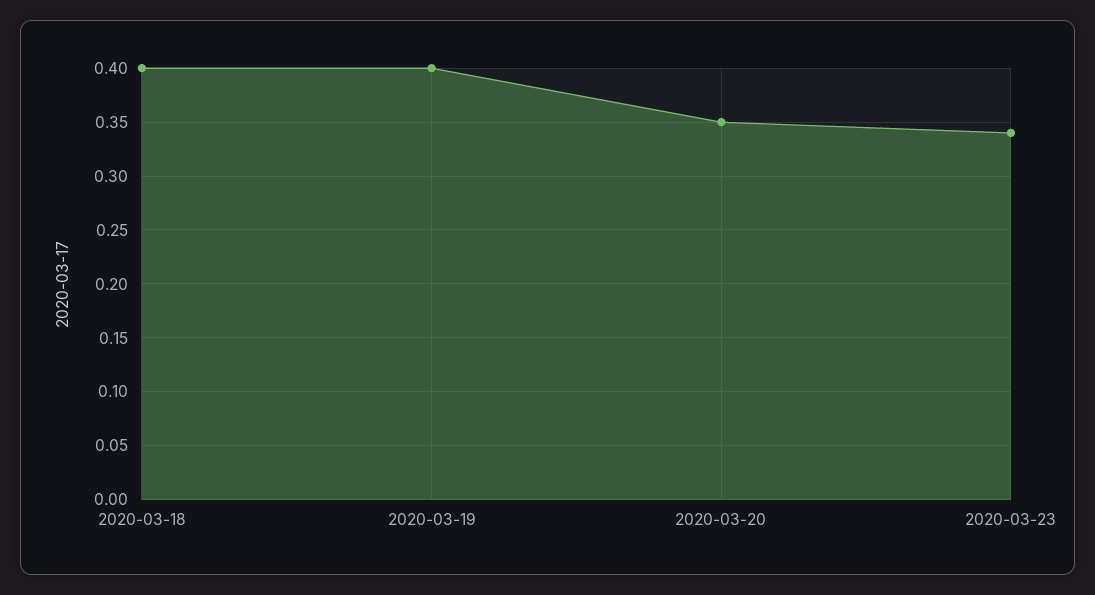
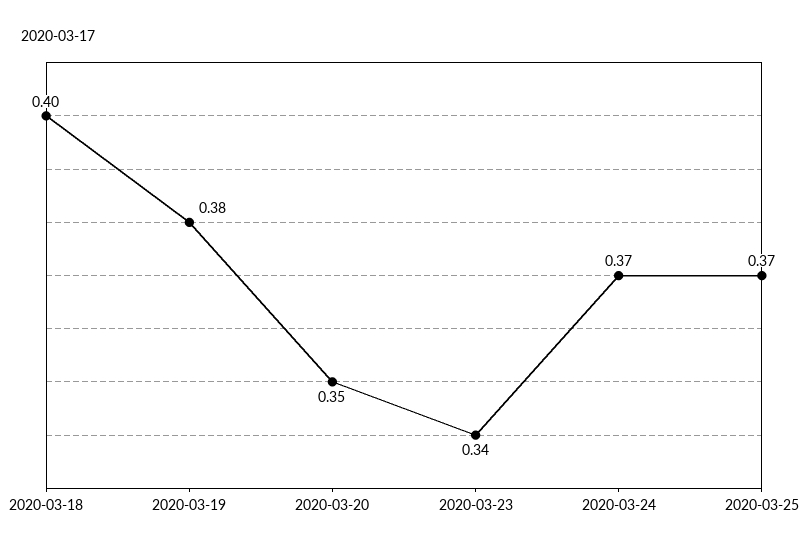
2020-03-19: 0.4 -> 0.38
2020-03-24: none -> 0.37
2020-03-25: none -> 0.37

